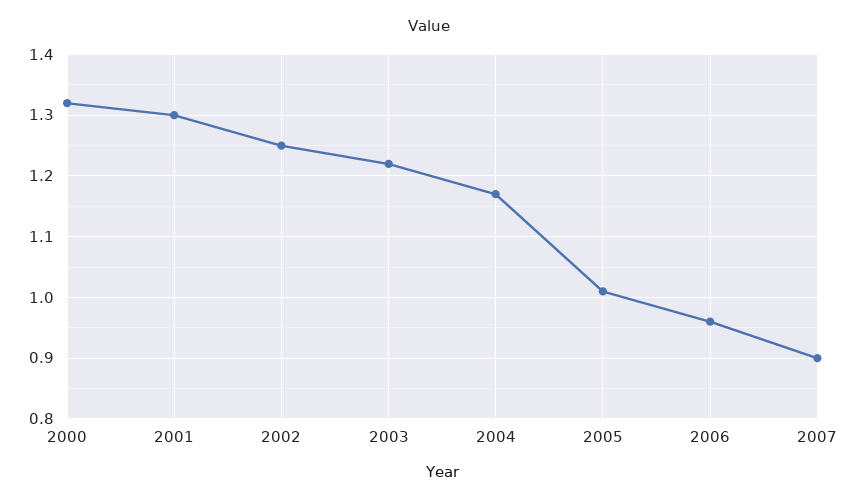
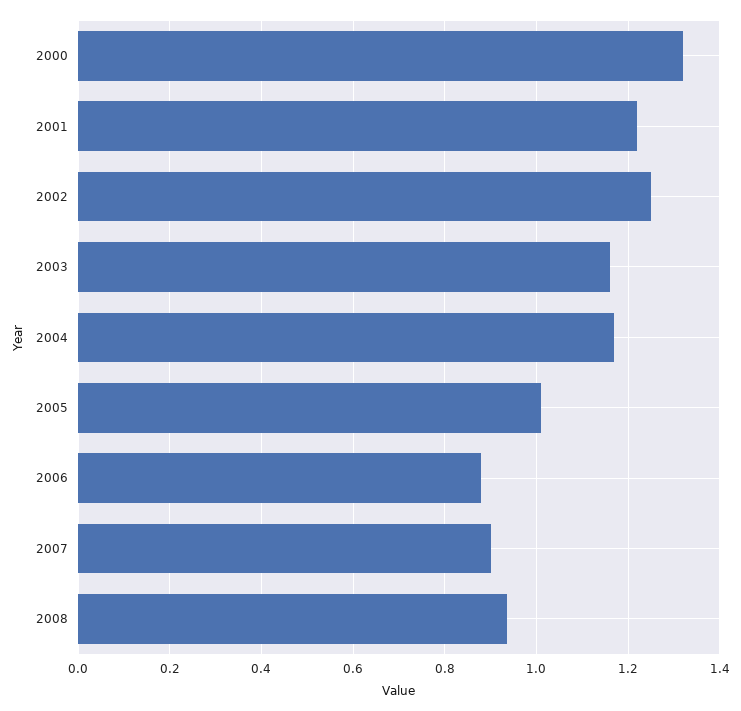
2001: 1.3 -> 1.22
2003: 1.22 -> 1.16
2006: 0.96 -> 0.88
2008: none -> 0.94

